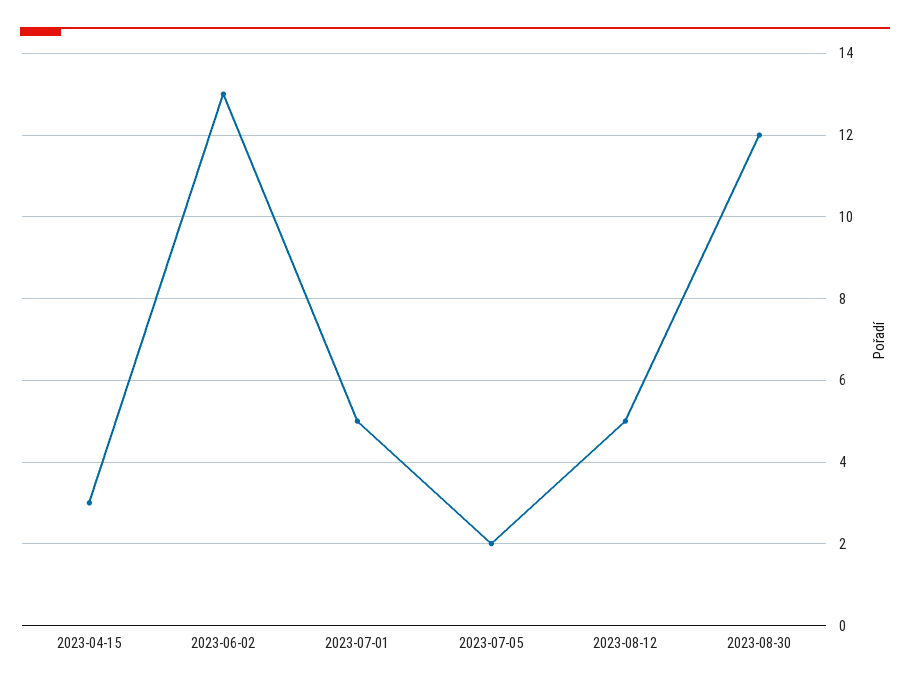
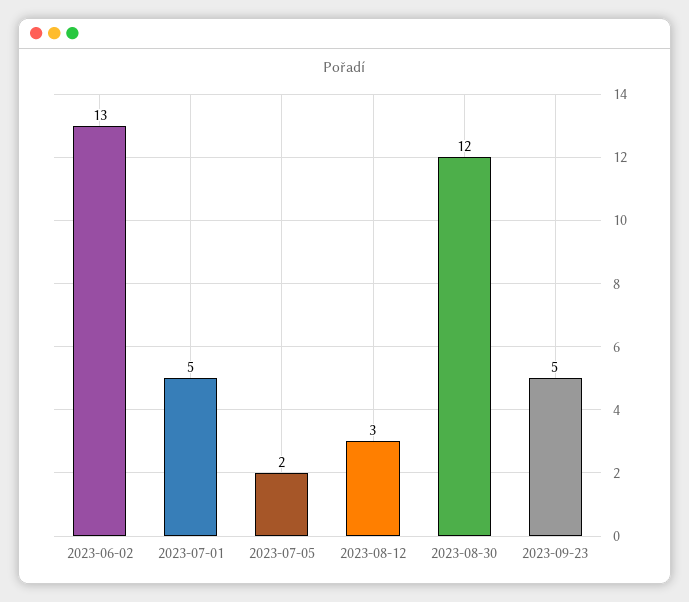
2023-04-15: 3 -> none
2023-08-12: 5 -> 3
2023-09-23: none -> 5

